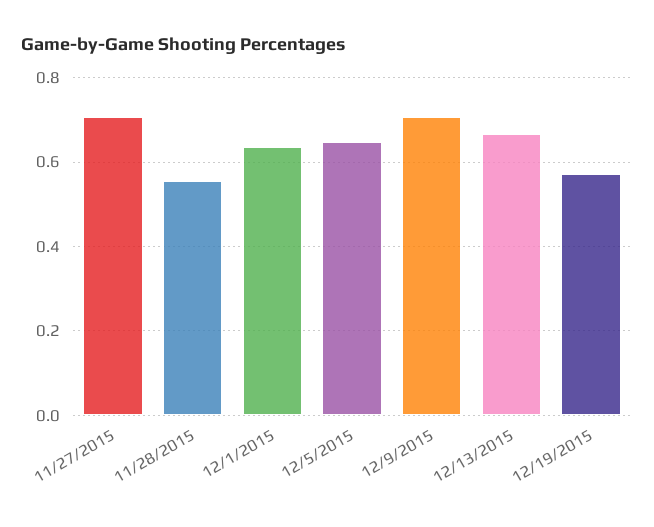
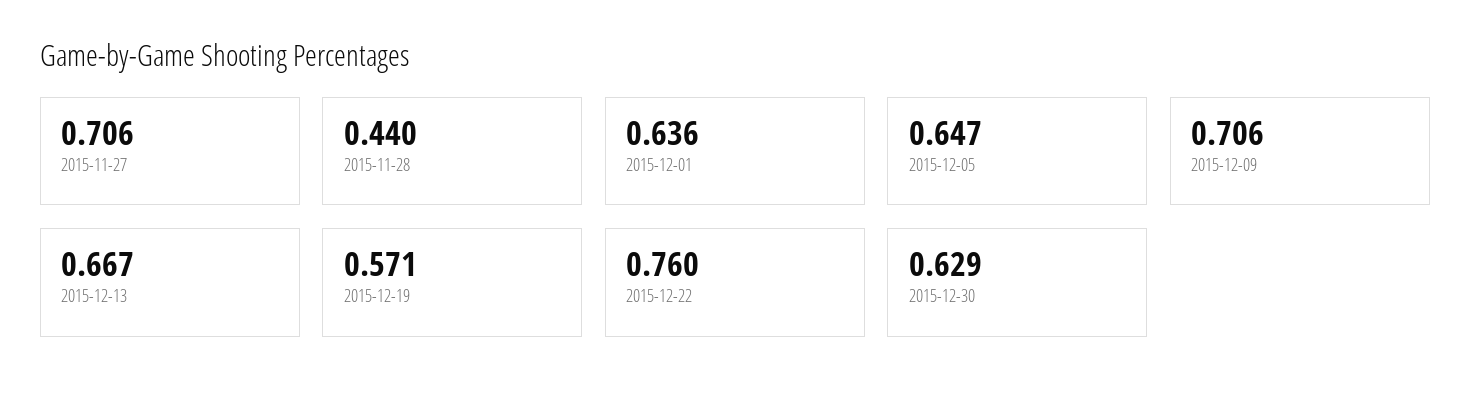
11/28/2015: 0.56 -> 0.44
2015-12-22: none -> 0.76
2015-12-30: none -> 0.629

